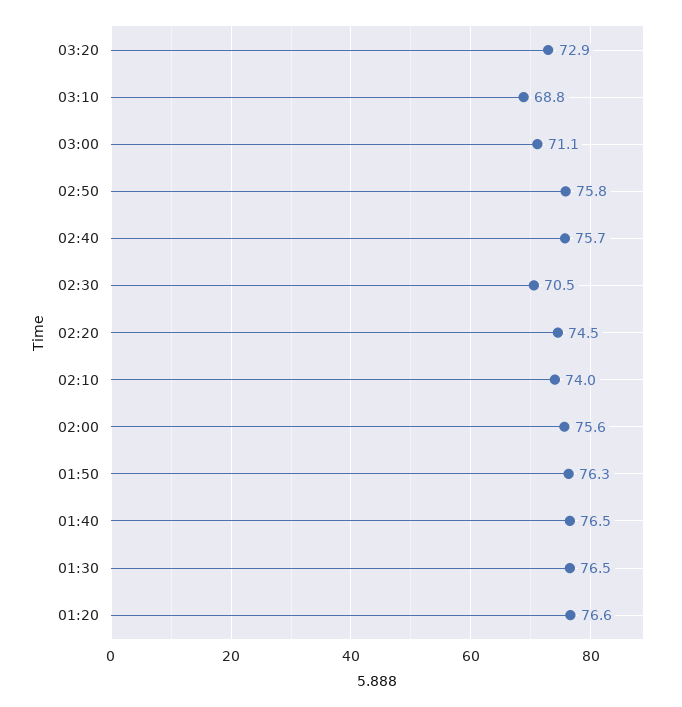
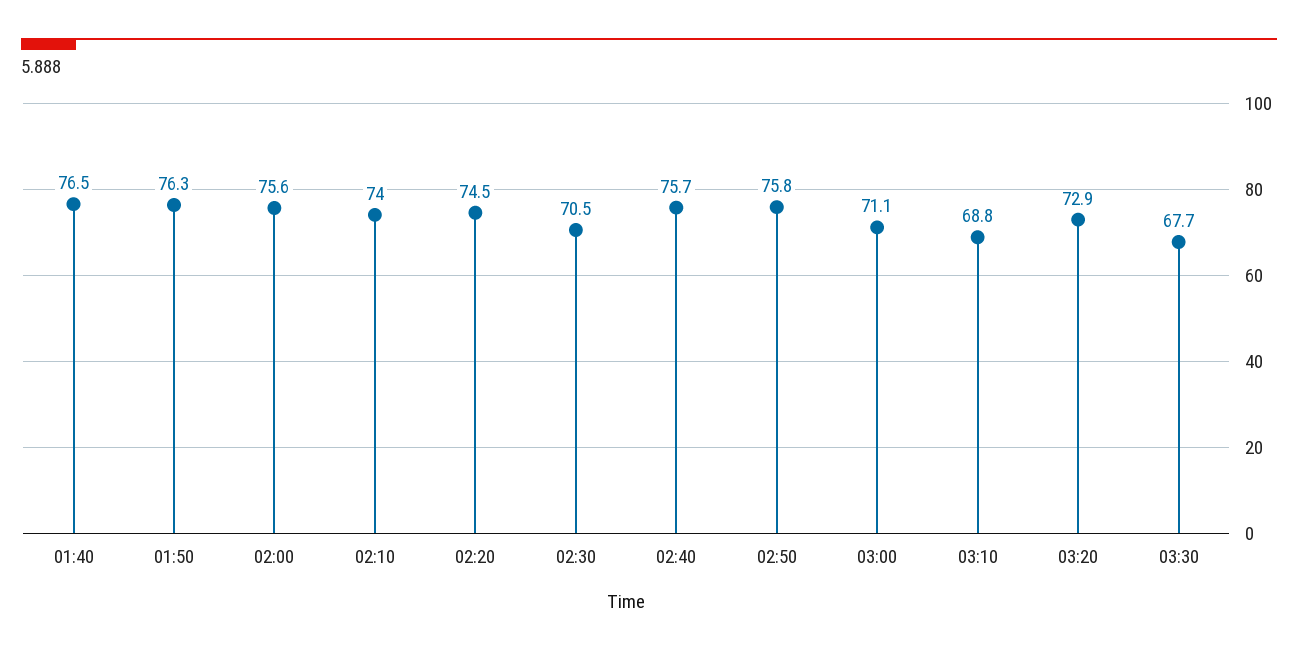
01:30: 76.5 -> none
01:20: 76.6 -> none
03:30: none -> 67.7

